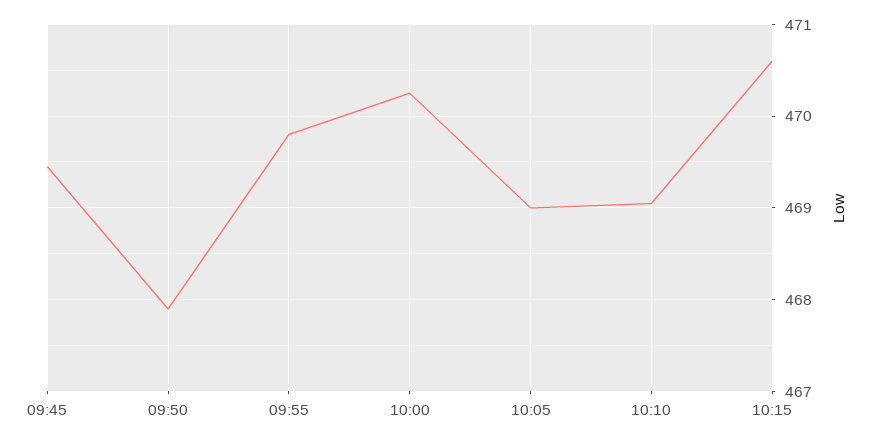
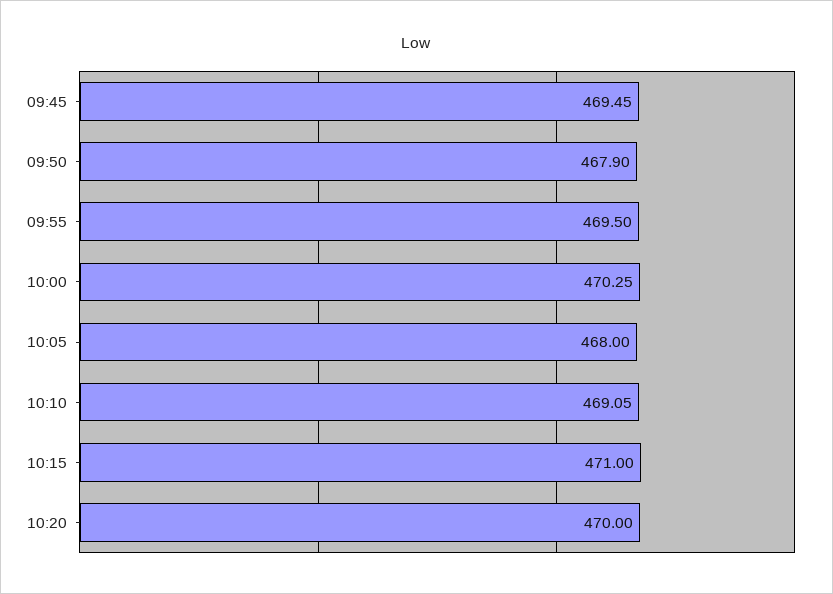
09:55: 469.8 -> 469.5
10:05: 469 -> 468
10:15: 470.6 -> 471
10:20: none -> 470

